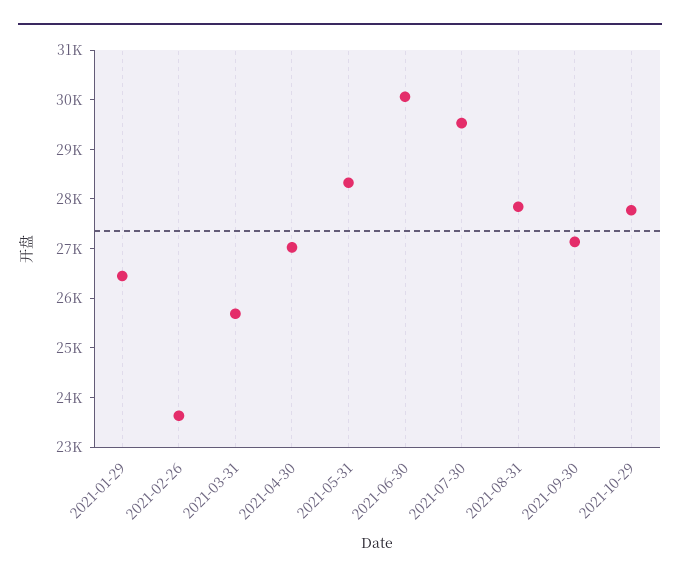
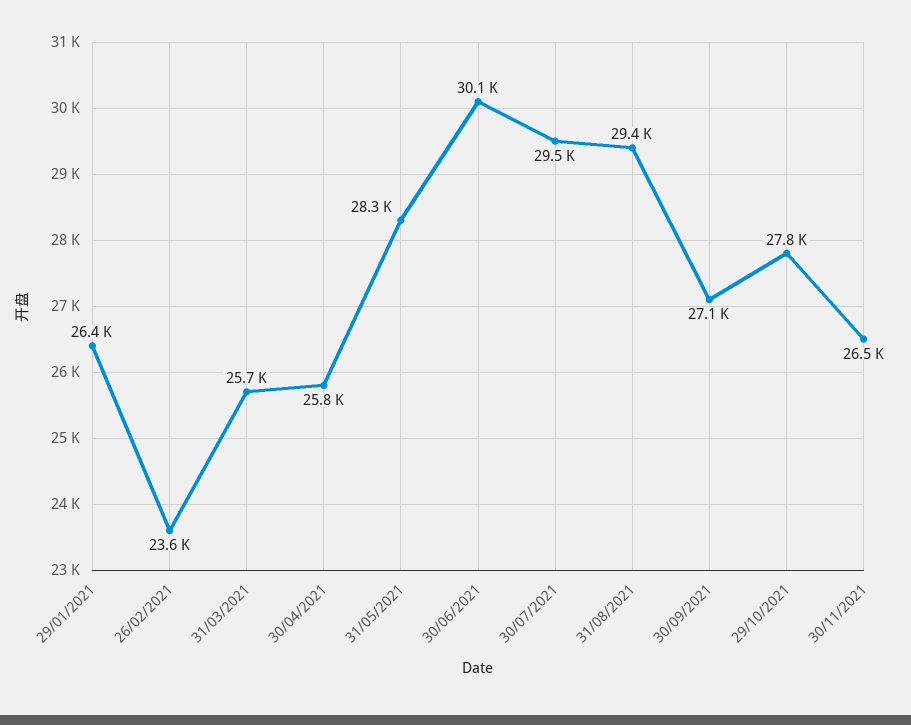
2021-04-30: 27000 -> 25800
2021-08-31: 27800 -> 29400
30/11/2021: none -> 26500

